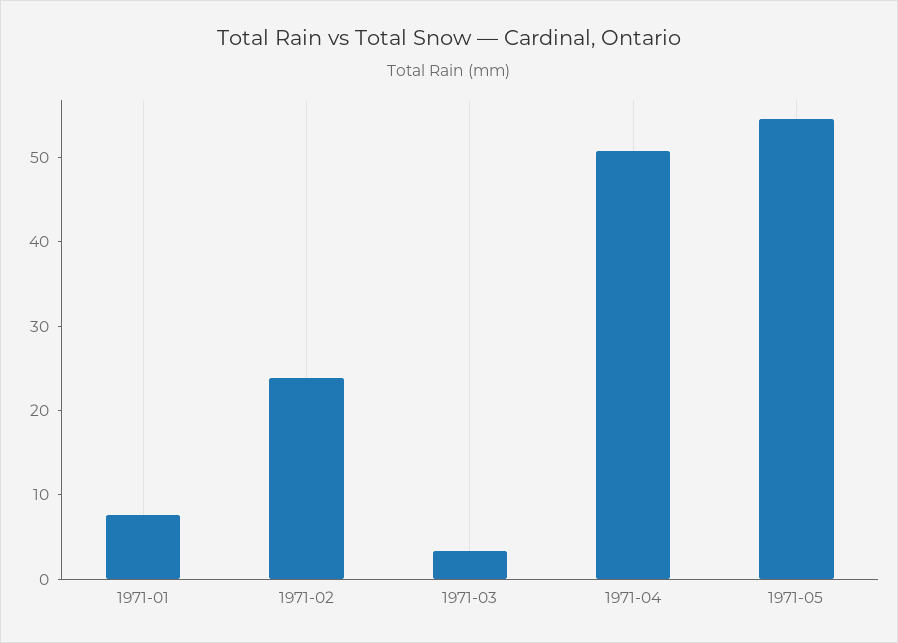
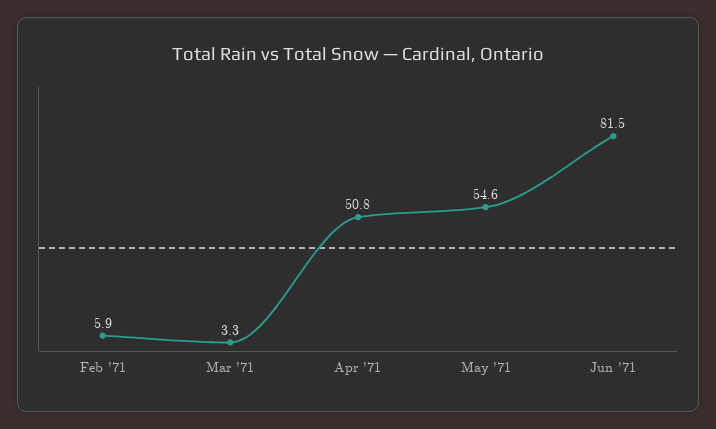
1971-01: 8 -> none
1971-02: 24 -> 5.9
Jun '71: none -> 81.5

